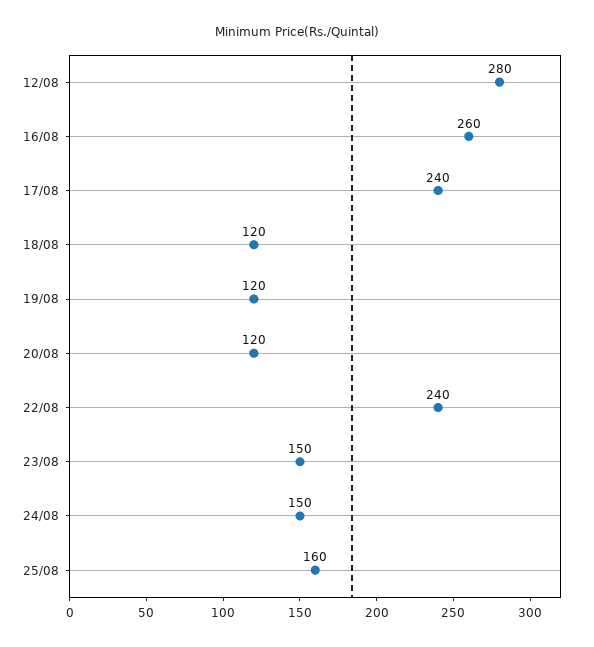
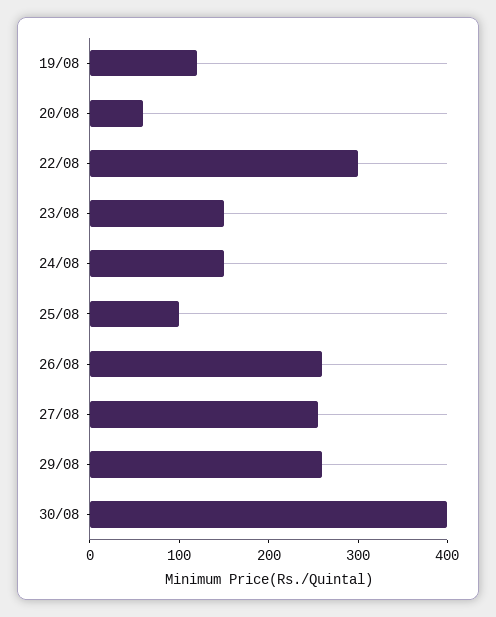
12/08: 280 -> none
16/08: 260 -> none
17/08: 240 -> none
18/08: 120 -> none
20/08: 120 -> 60
22/08: 240 -> 300
25/08: 160 -> 100
26/08: none -> 260
27/08: none -> 260
29/08: none -> 260
30/08: none -> 400

